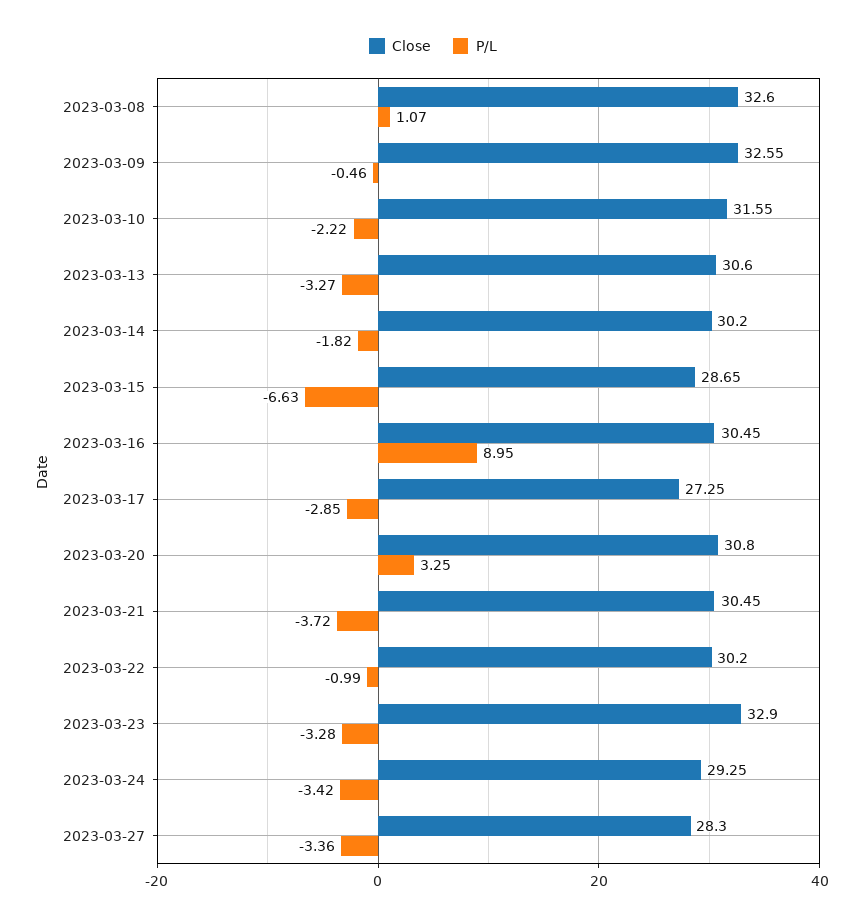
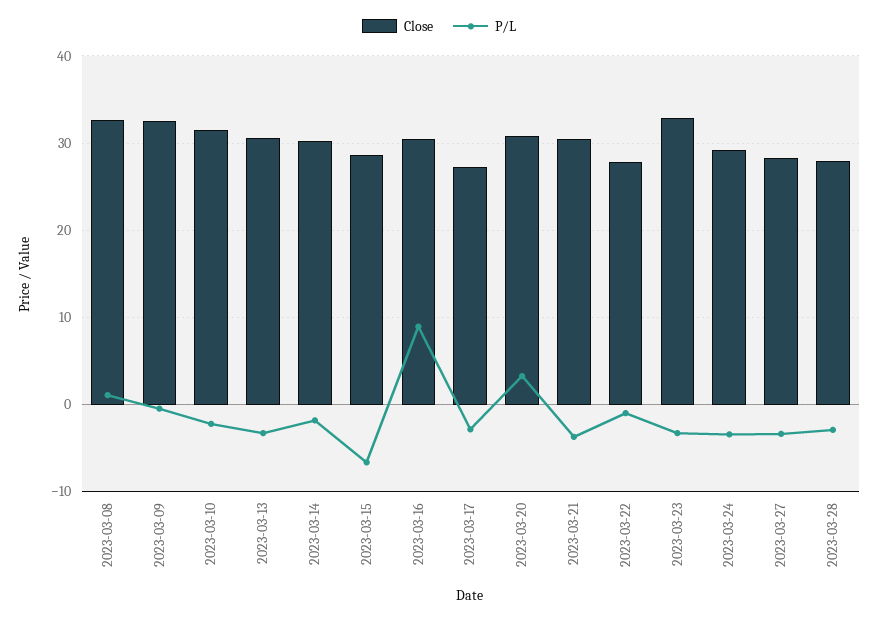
Close, 2023-03-22: 30.2 -> 28
Close, 2023-03-28: none -> 28
P/L, 2023-03-28: none -> -3

